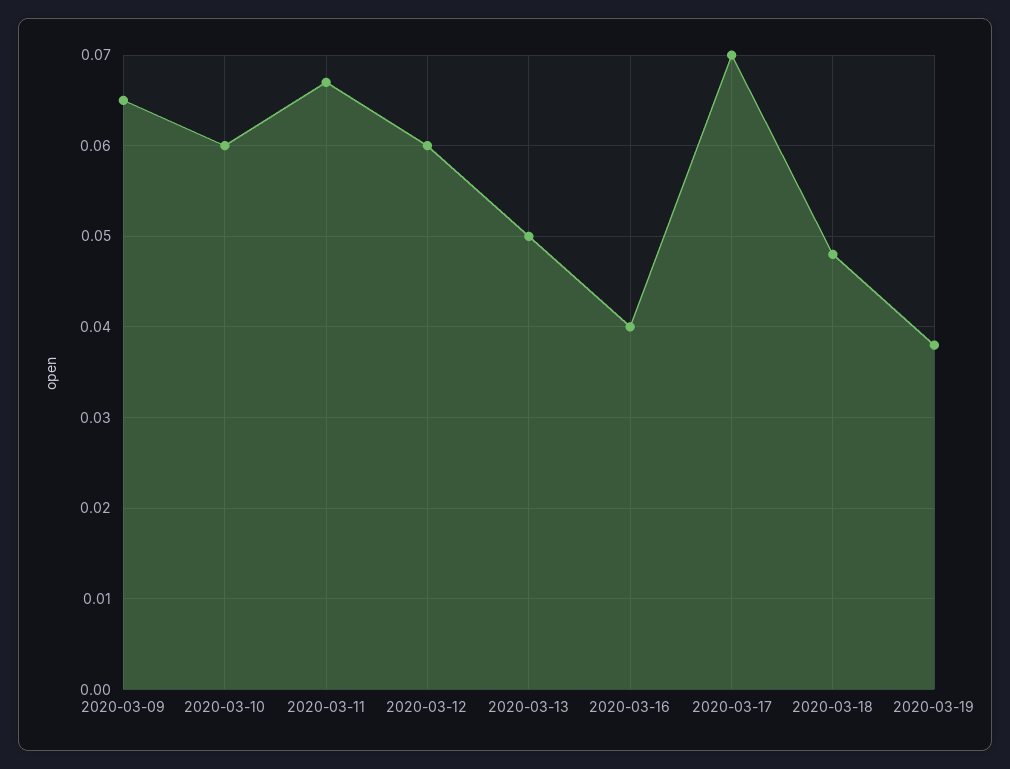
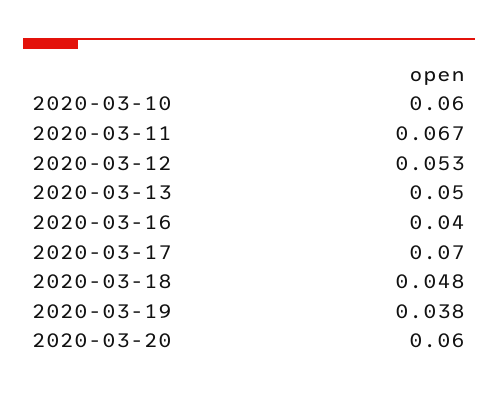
2020-03-09: 0.065 -> none
2020-03-12: 0.06 -> 0.053
2020-03-20: none -> 0.06

